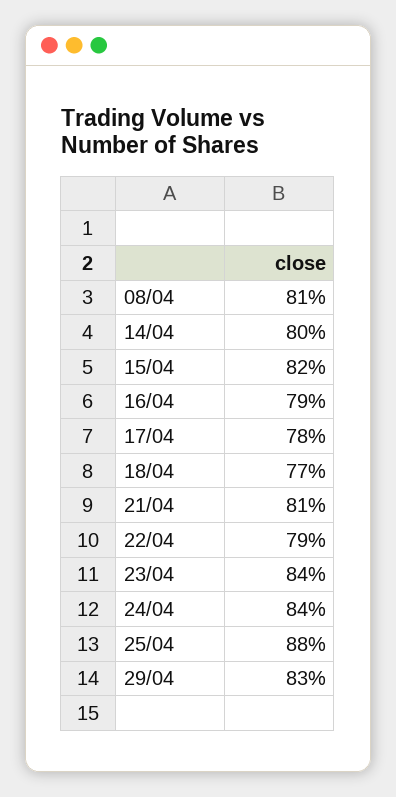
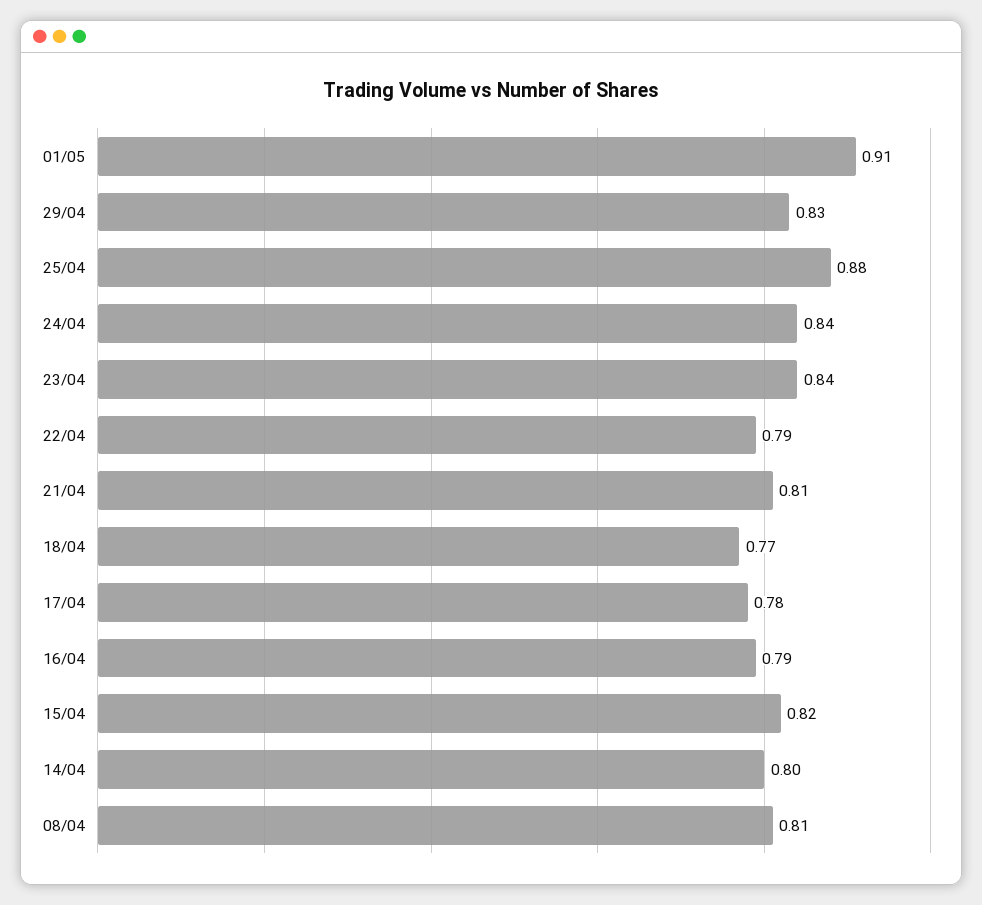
01/05: none -> 0.91

